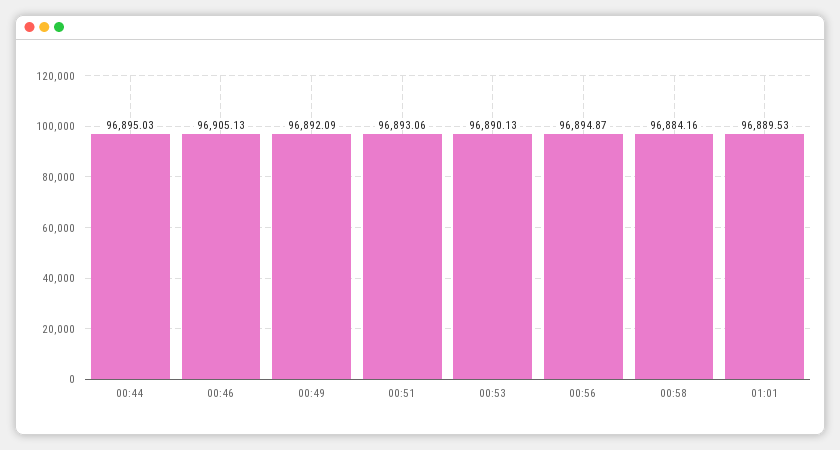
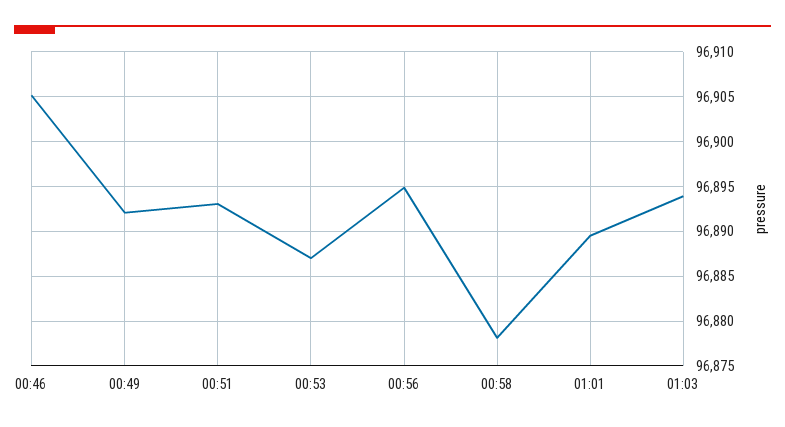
00:44: 96895.03 -> none
00:53: 96890.13 -> 96887
00:58: 96884.16 -> 96878
01:03: none -> 96894

